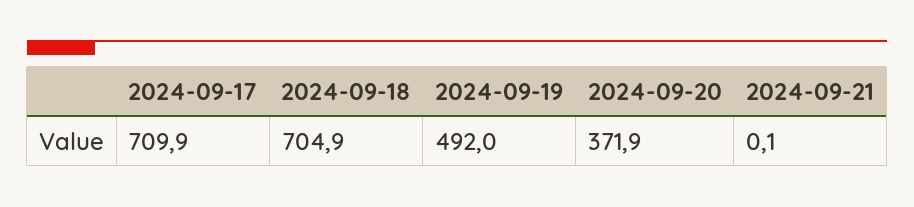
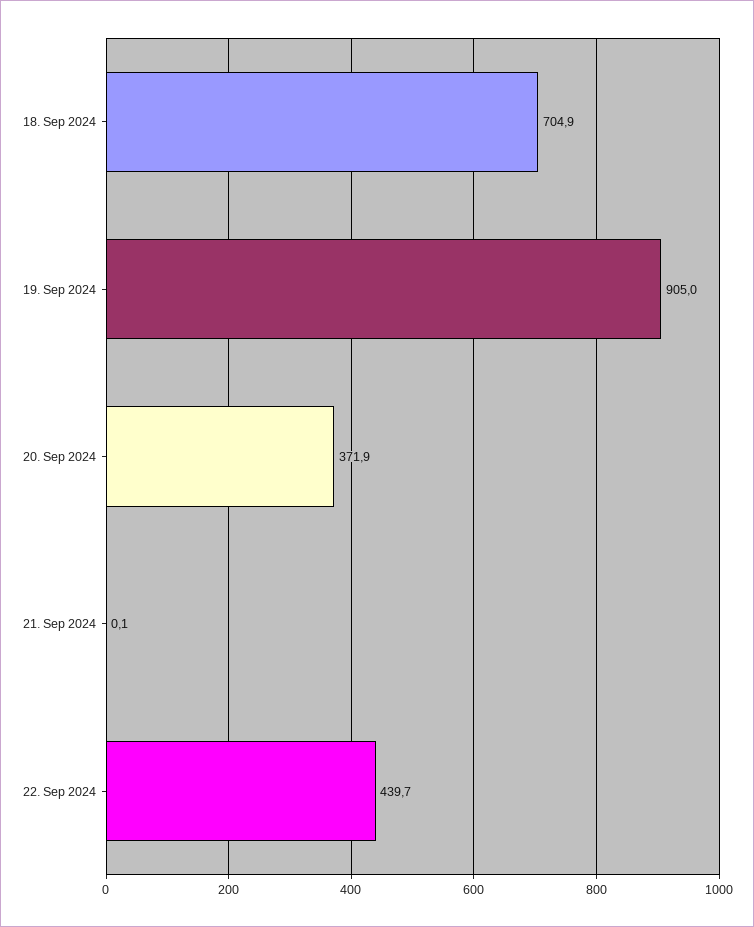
2024-09-17: 709.9 -> none
2024-09-19: 492 -> 905
22. Sep 2024: none -> 439.7

